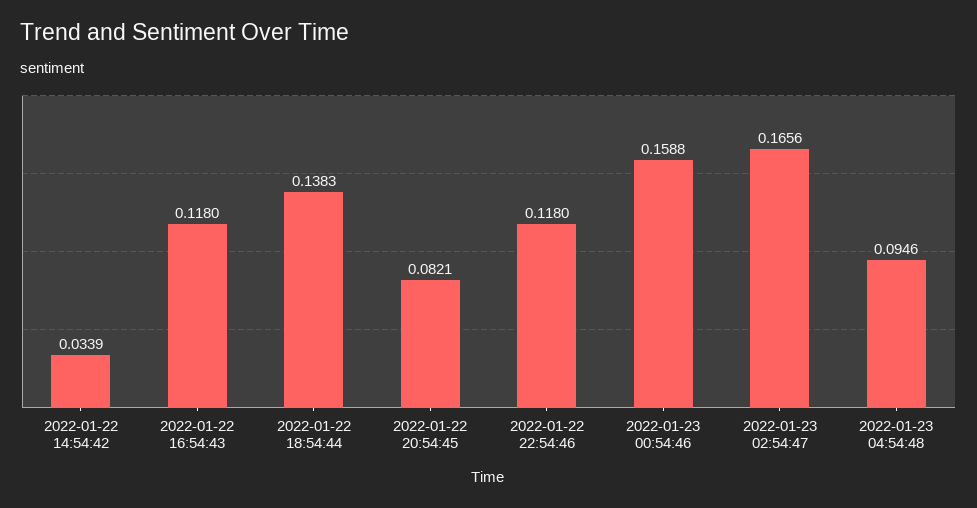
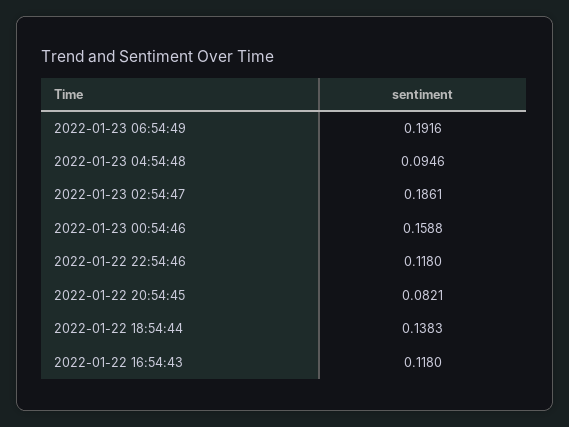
2022-01-22 14:54:42: 0.0339 -> none
2022-01-23 02:54:47: 0.1656 -> 0.1861
2022-01-23 06:54:49: none -> 0.1916

